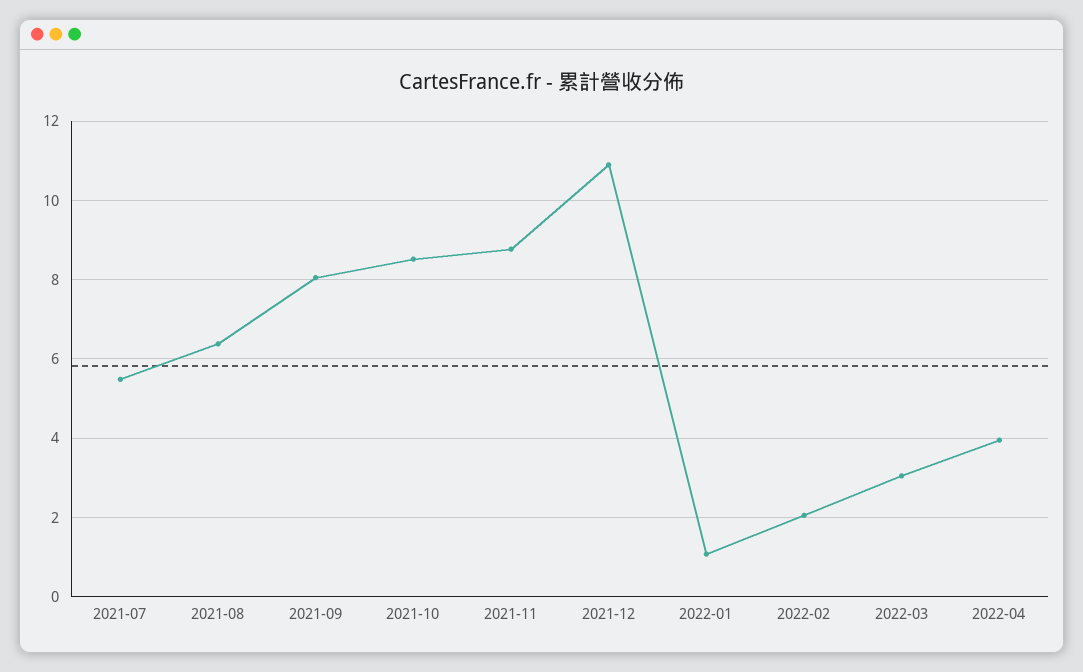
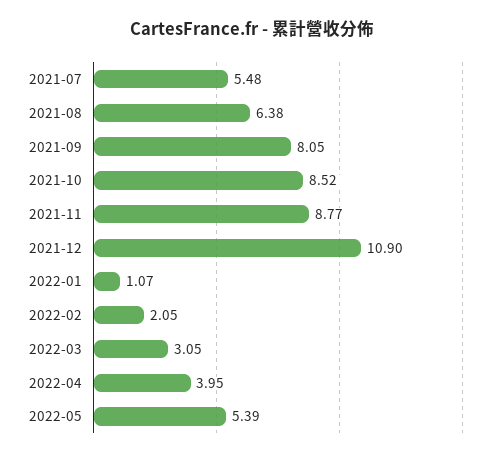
2022-05: none -> 5.39

